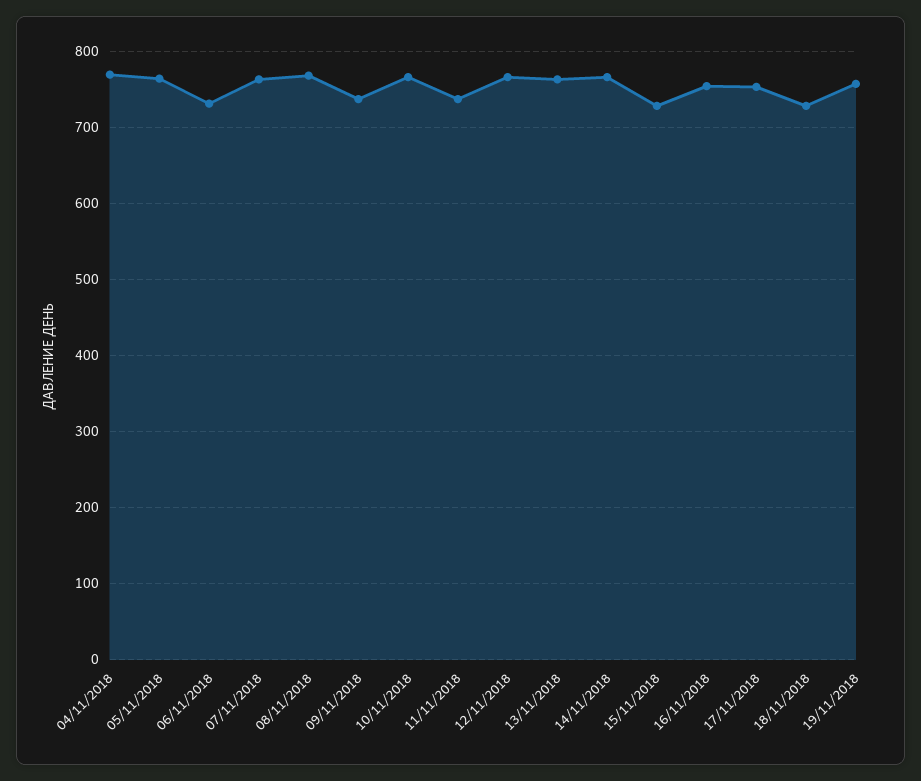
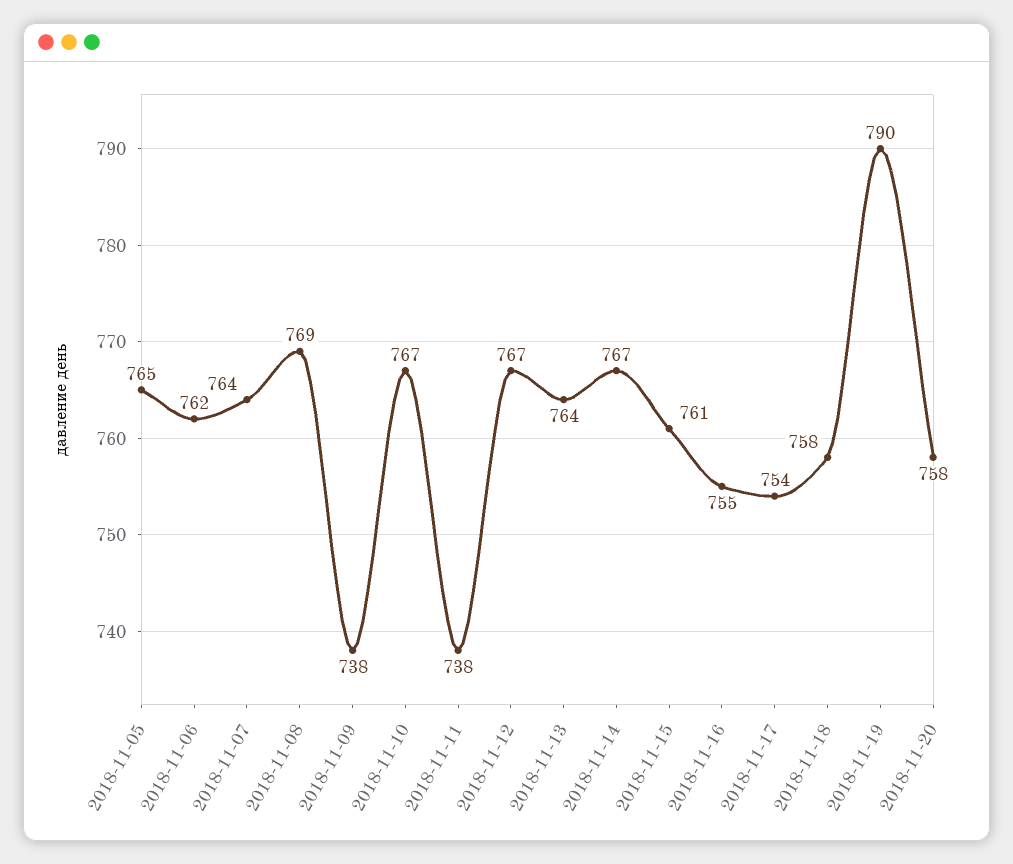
04/11/2018: 770 -> none
06/11/2018: 730 -> 762
15/11/2018: 730 -> 761
18/11/2018: 730 -> 758
19/11/2018: 760 -> 790
2018-11-20: none -> 758

